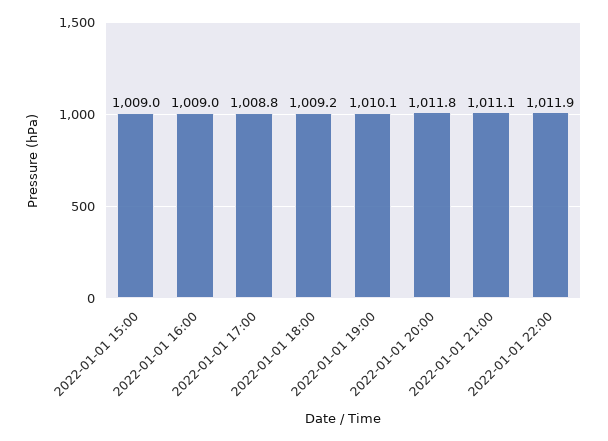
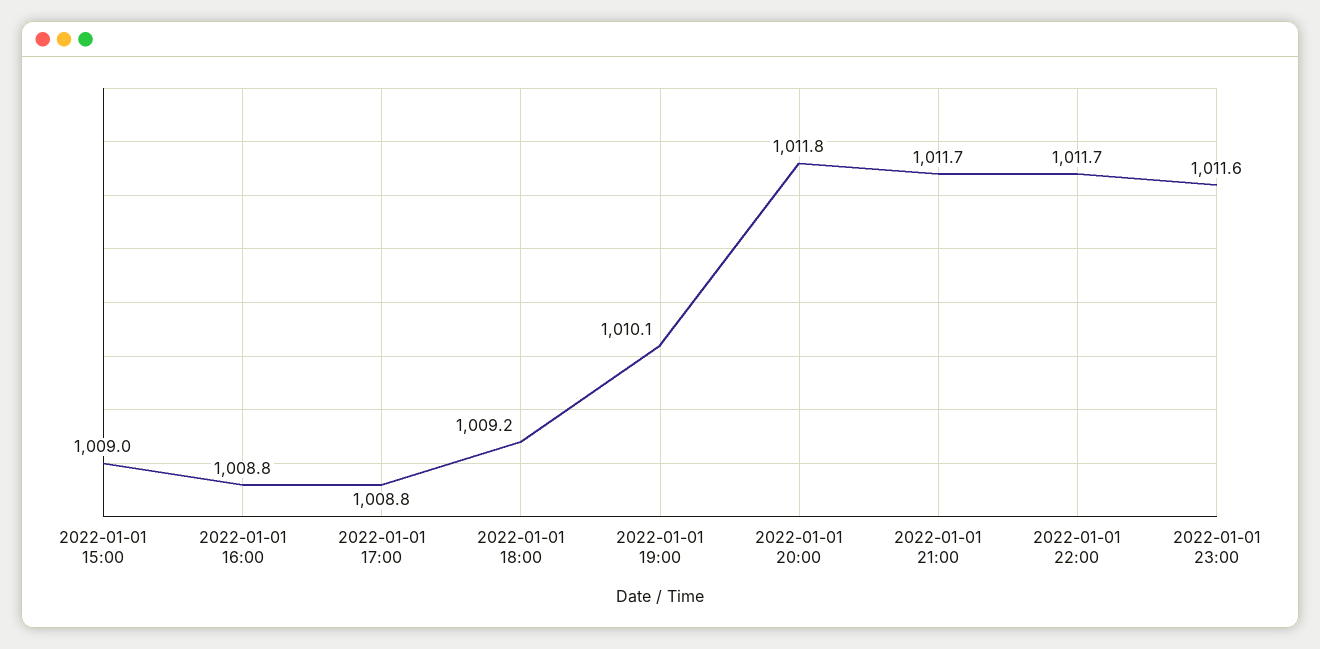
2022-01-01 16:00: 1009 -> 1008.8
2022-01-01 21:00: 1011.1 -> 1011.7
2022-01-01 22:00: 1011.9 -> 1011.7
2022-01-01 23:00: none -> 1011.6

